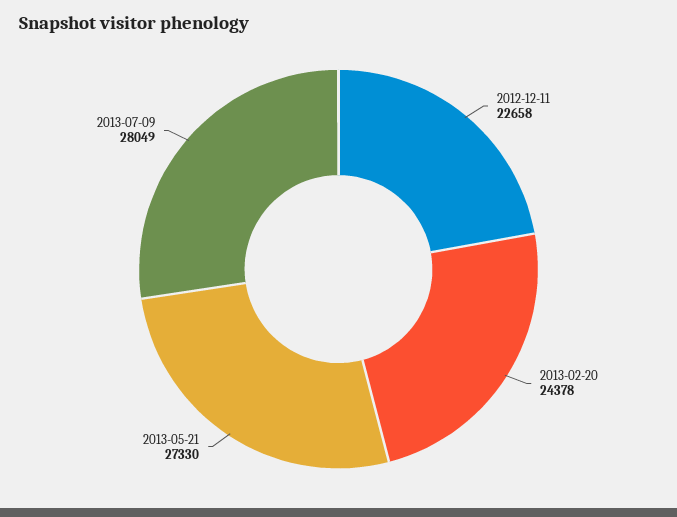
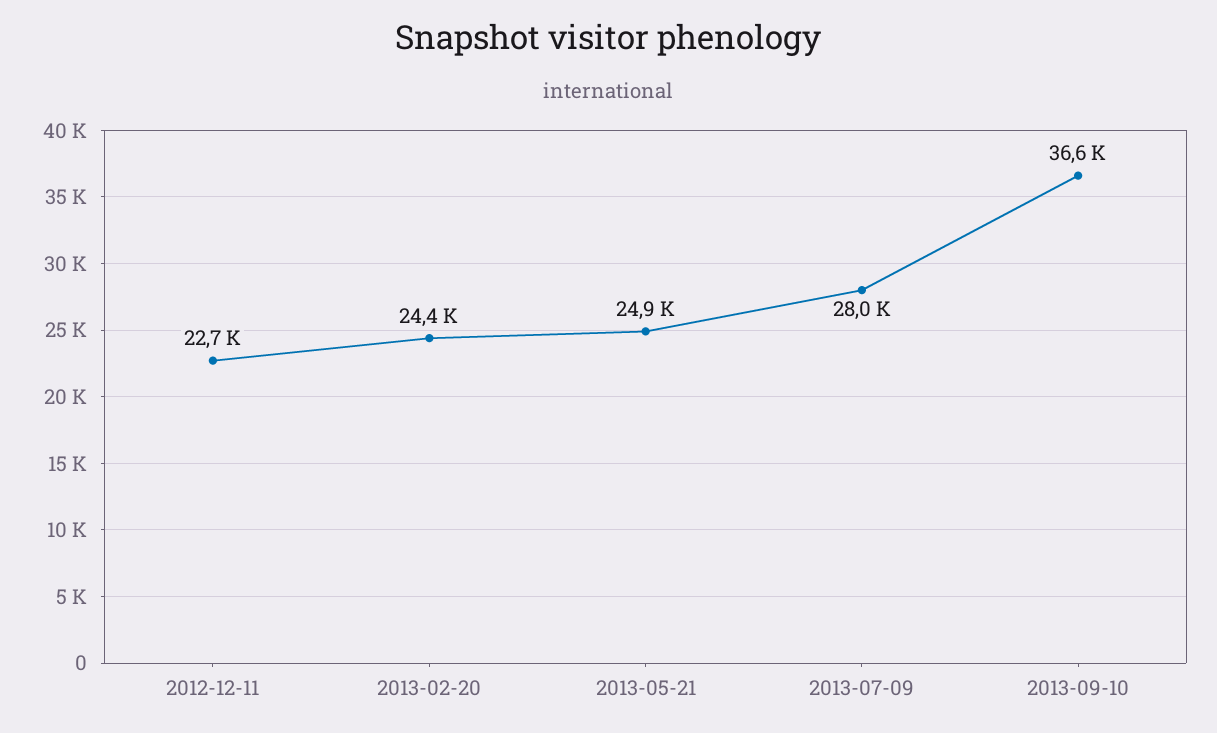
2013-05-21: 27330 -> 24900
2013-09-10: none -> 36600

